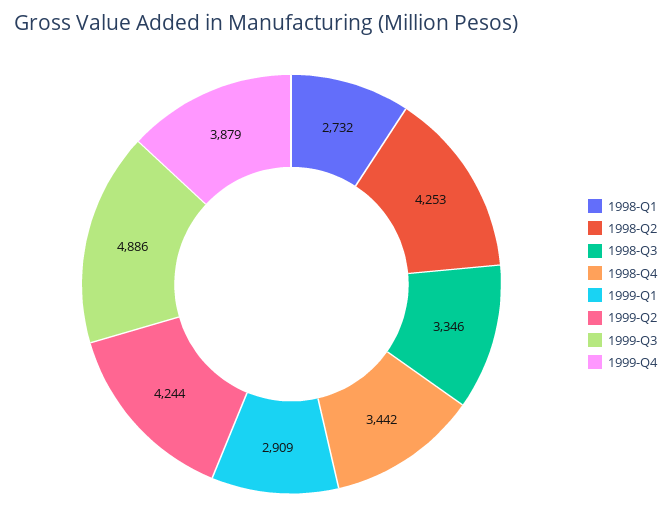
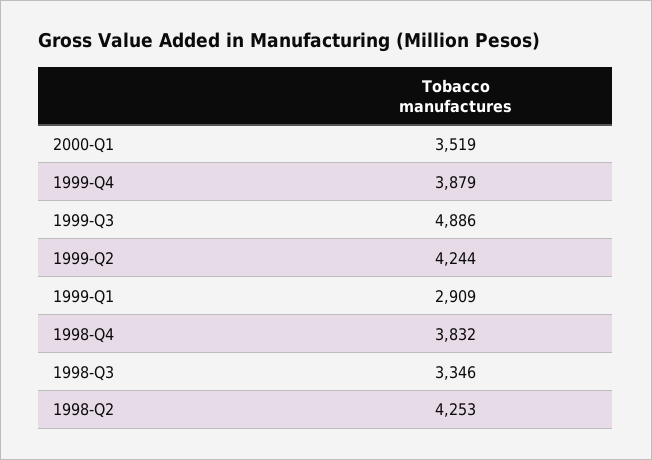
1998-Q1: 2732 -> none
1998-Q4: 3442 -> 3832
2000-Q1: none -> 3519

